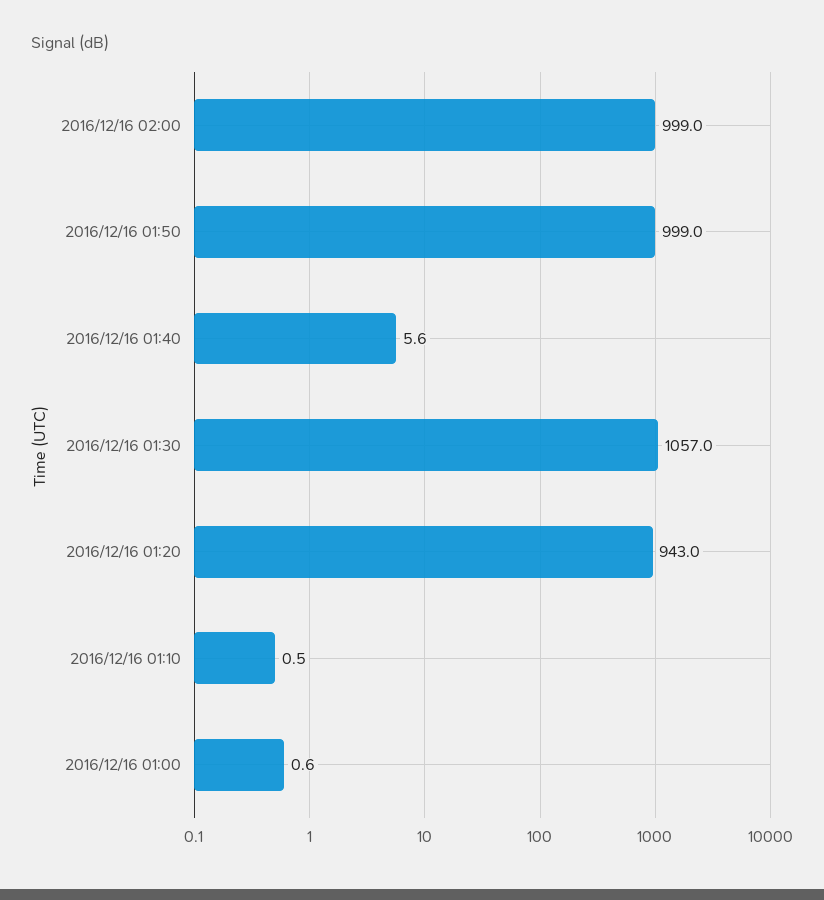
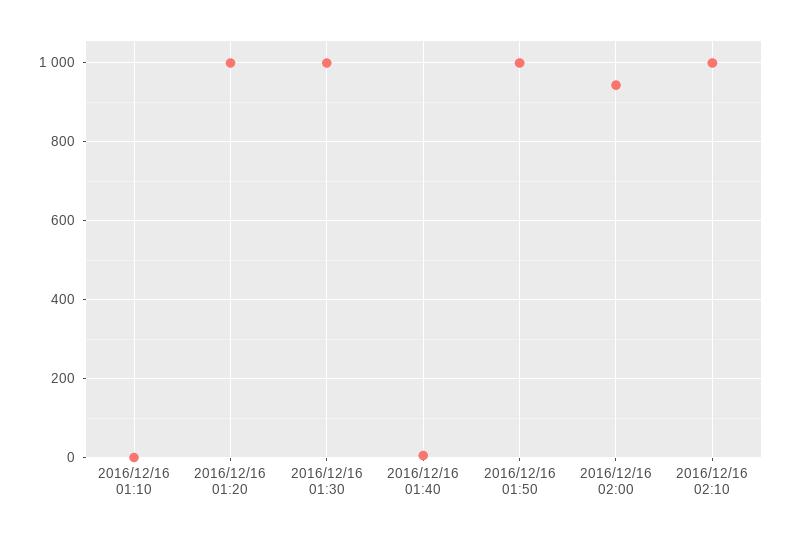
2016/12/16 02:00: 999 -> 940
2016/12/16 01:30: 1057 -> 1000
2016/12/16 01:20: 943 -> 1000
2016/12/16 01:00: 0.6 -> none
2016/12/16 02:10: none -> 1000

